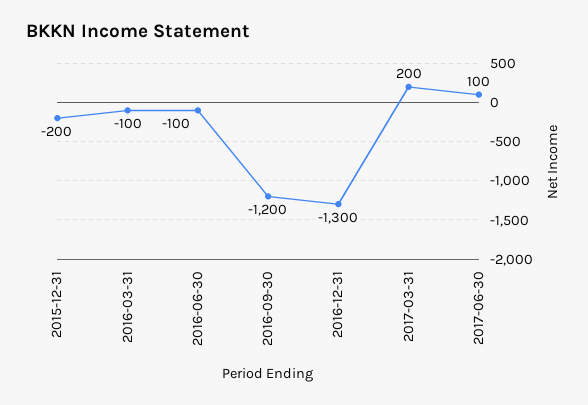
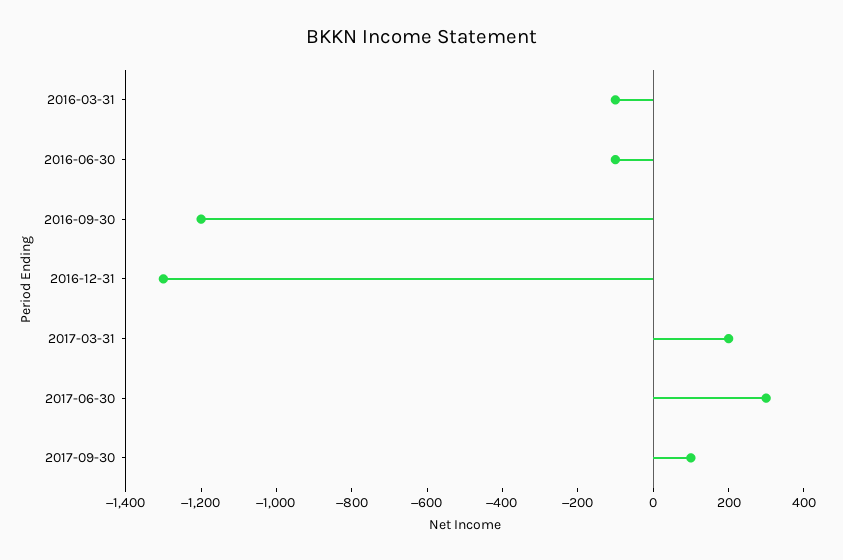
2015-12-31: -200 -> none
2017-06-30: 100 -> 300
2017-09-30: none -> 100

